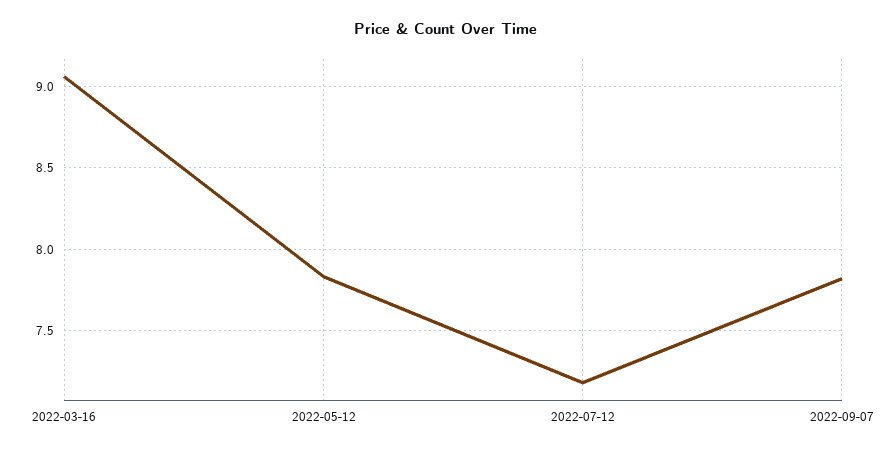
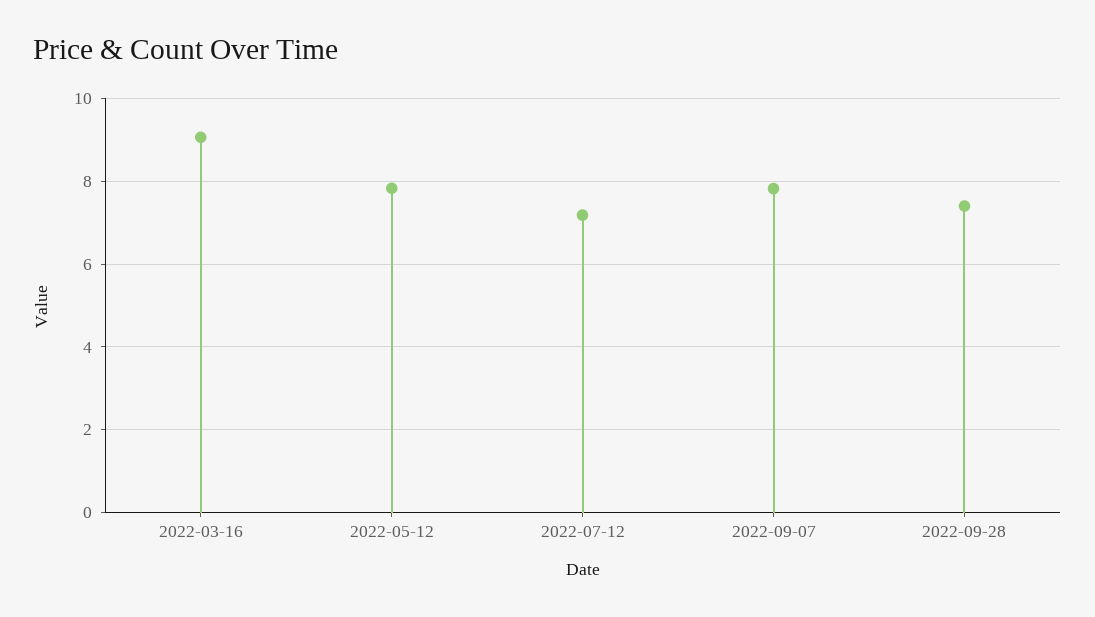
2022-09-28: none -> 7.4

